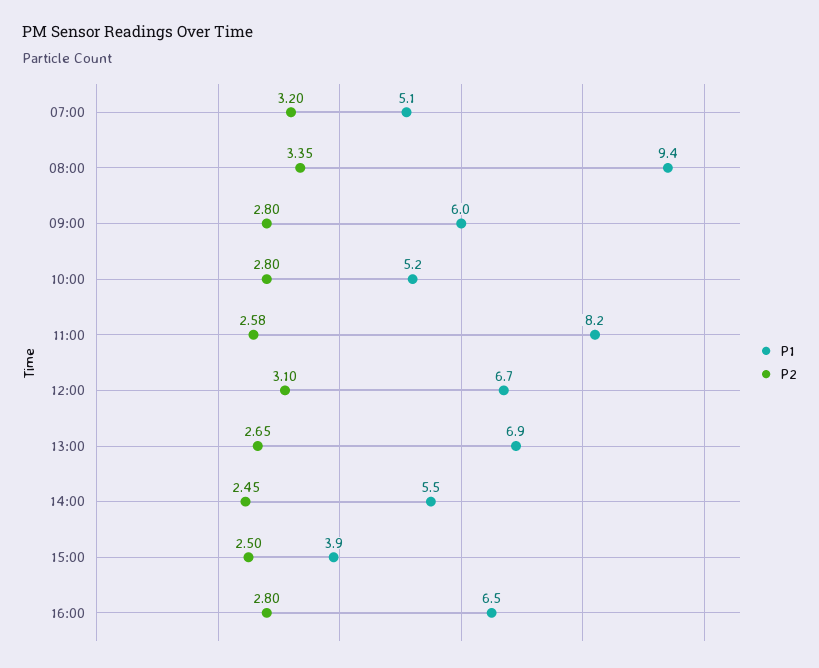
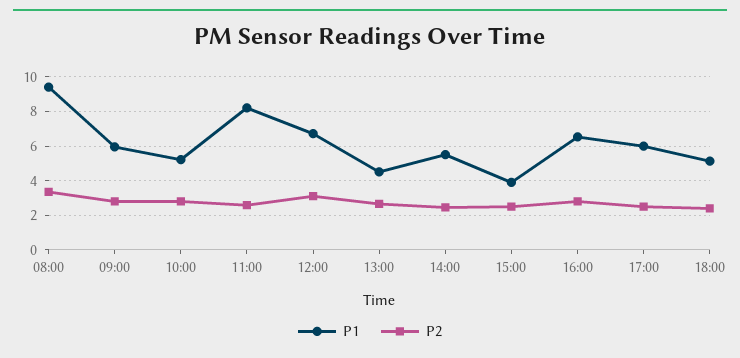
P1, 07:00: 5.1 -> none
P2, 07:00: 3.2 -> none
P1, 13:00: 6.9 -> 4.5
P1, 17:00: none -> 6
P2, 17:00: none -> 2.5
P1, 18:00: none -> 5
P2, 18:00: none -> 2.5

